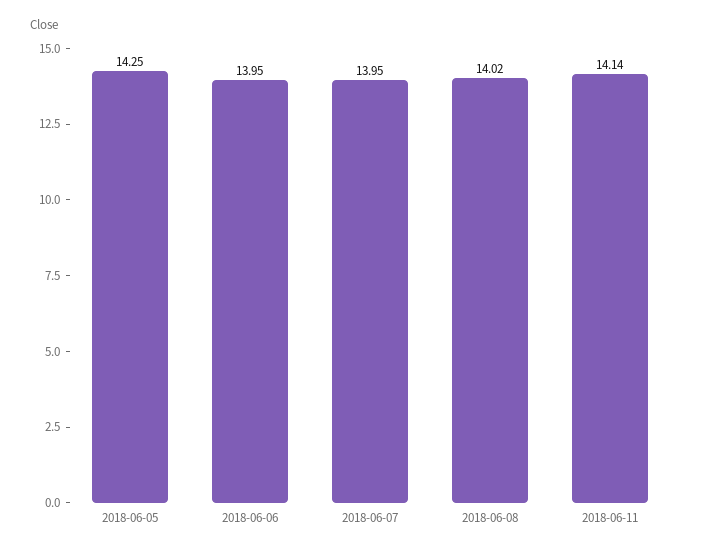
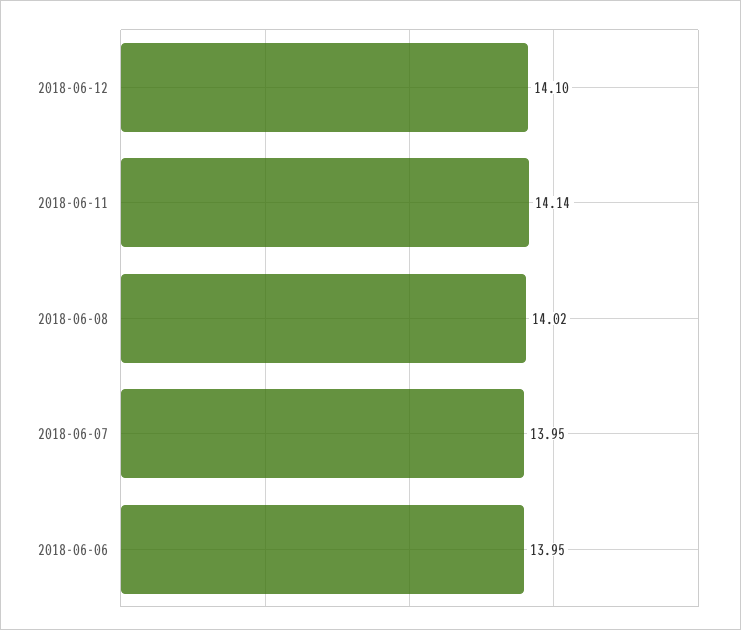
2018-06-05: 14.25 -> none
2018-06-12: none -> 14.1

